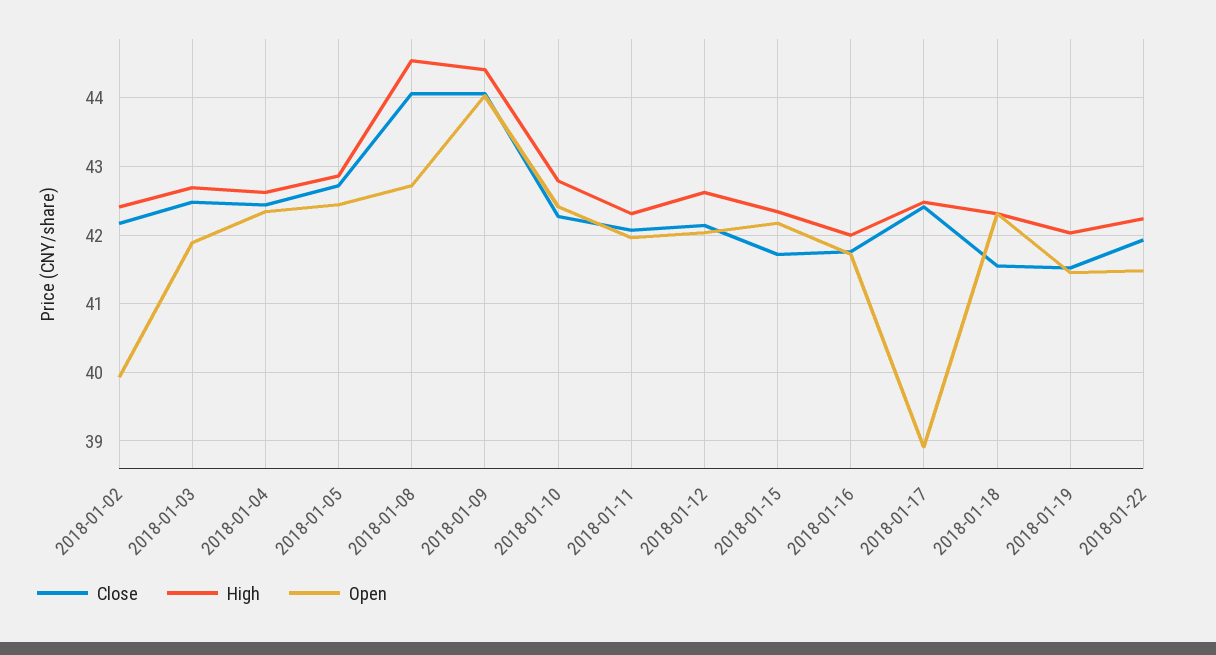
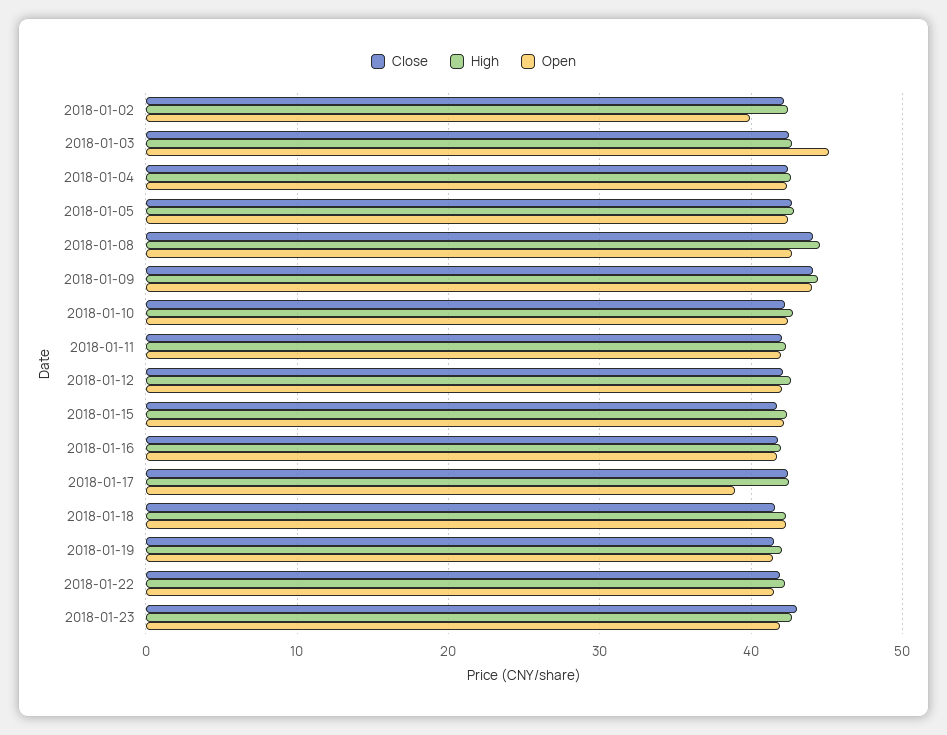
Open, 2018-01-03: 41.9 -> 45
Close, 2018-01-23: none -> 43
High, 2018-01-23: none -> 43
Open, 2018-01-23: none -> 42

